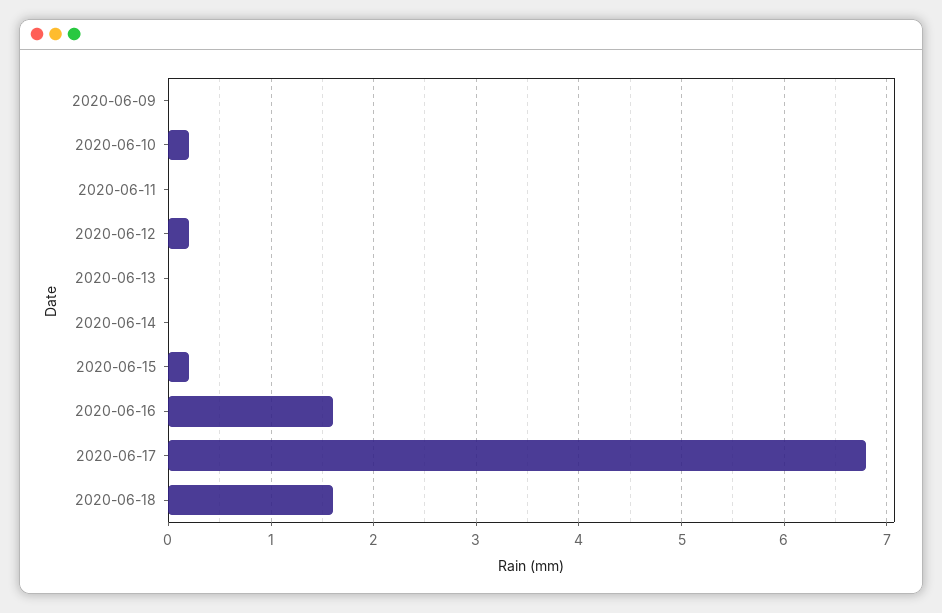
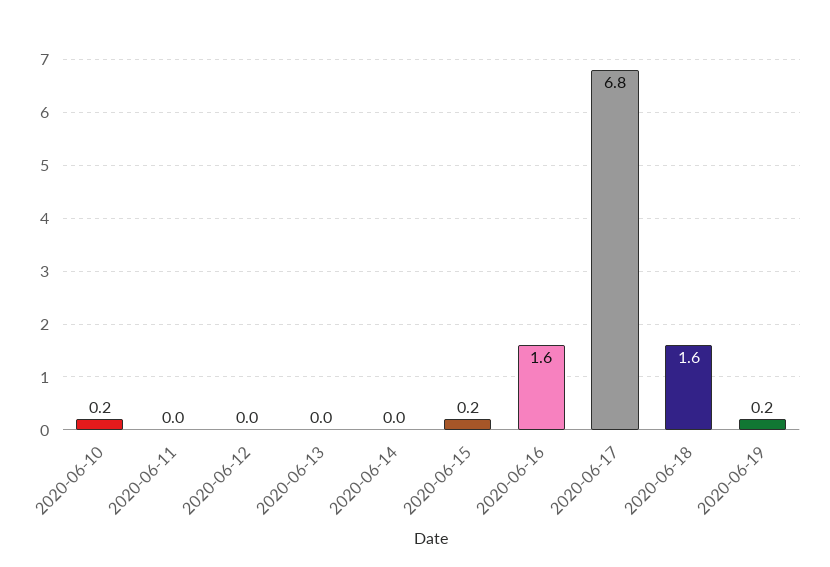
2020-06-09: 0 -> none
2020-06-12: 0.2 -> 0
2020-06-19: none -> 0.2

